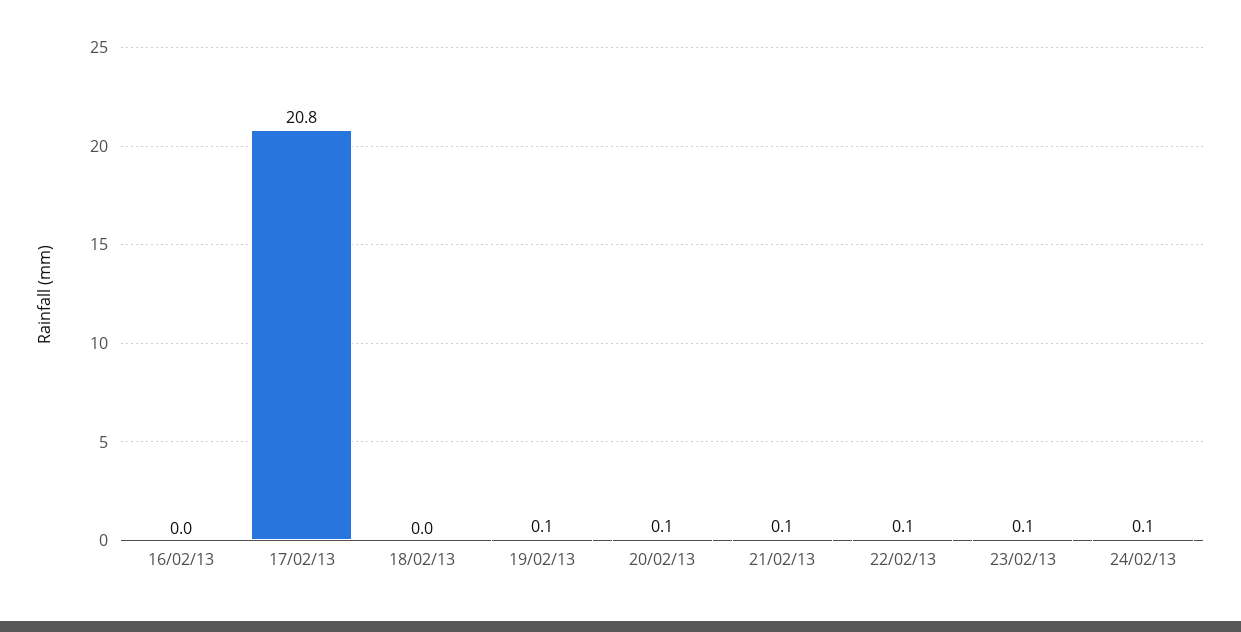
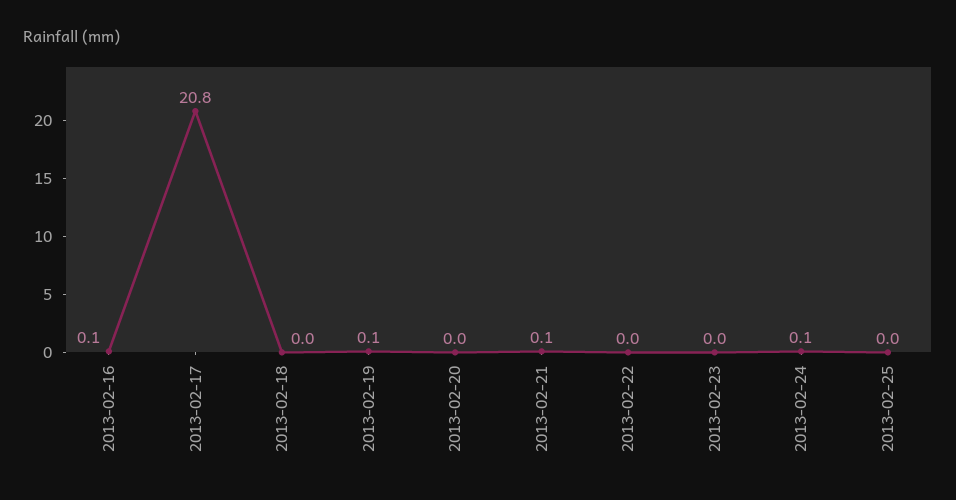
16/02/13: 0 -> 0.1
20/02/13: 0.1 -> 0
22/02/13: 0.1 -> 0
23/02/13: 0.1 -> 0
2013-02-25: none -> 0

